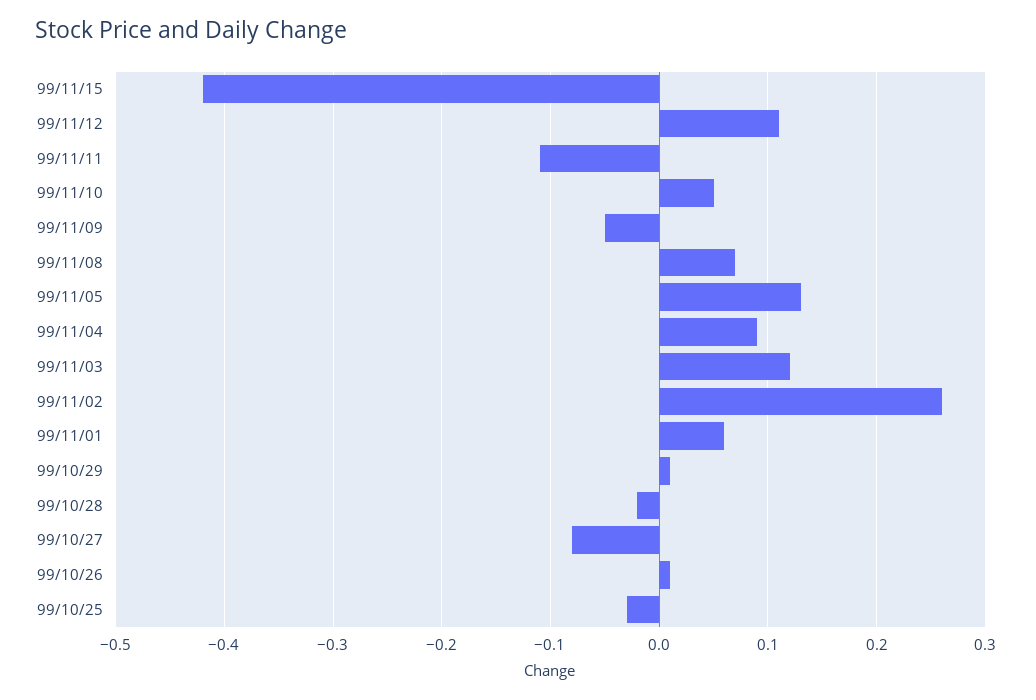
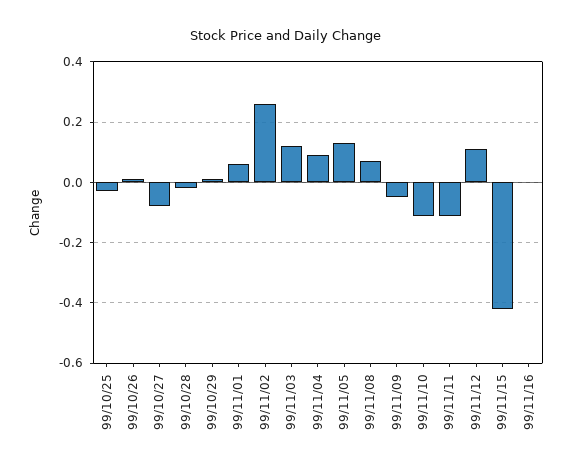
99/11/10: 0.05 -> -0.1
99/11/16: none -> 0

